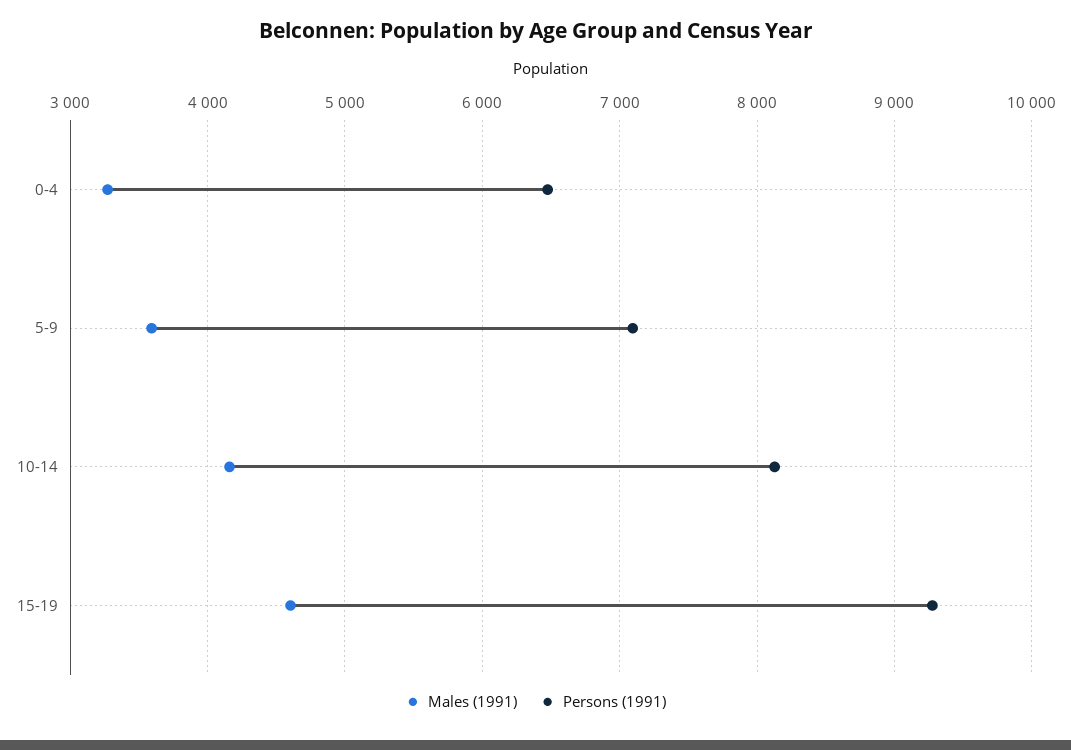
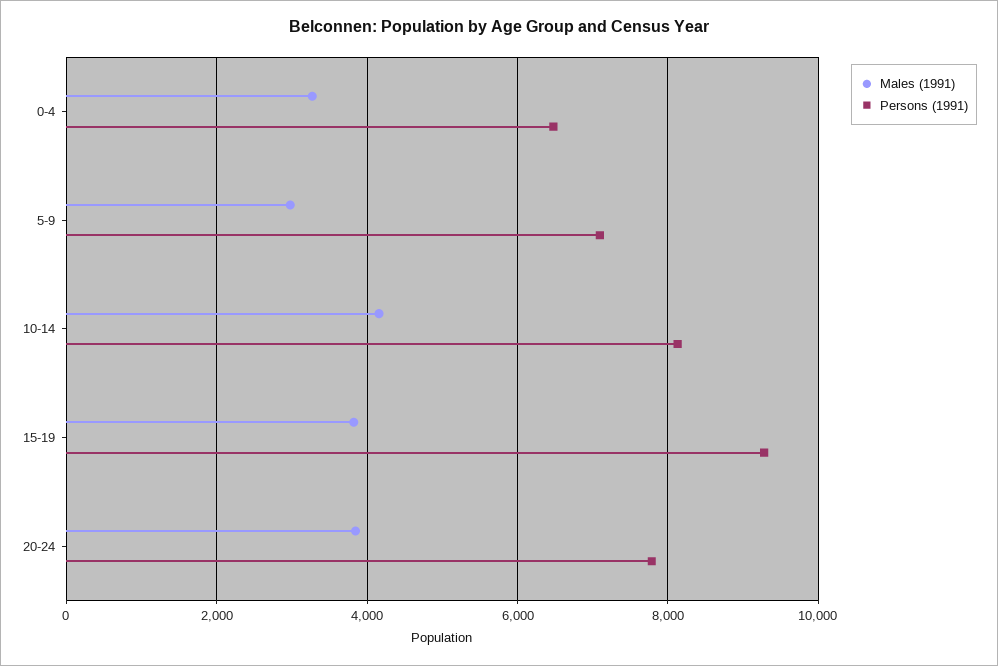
Males (1991), 5-9: 3600 -> 3000
Males (1991), 15-19: 4600 -> 3800
Males (1991), 20-24: none -> 3800
Persons (1991), 20-24: none -> 7800

